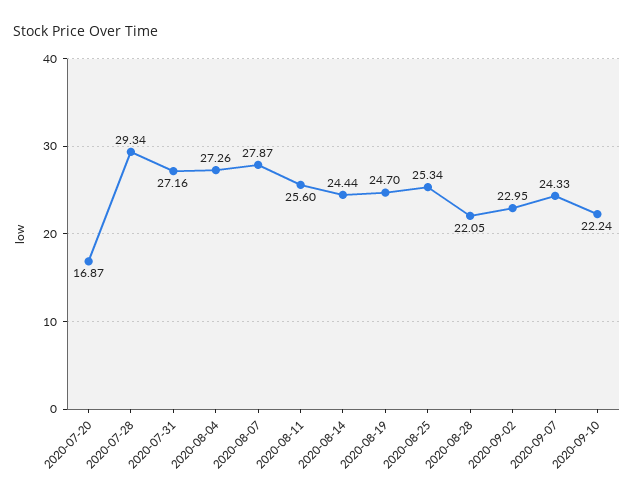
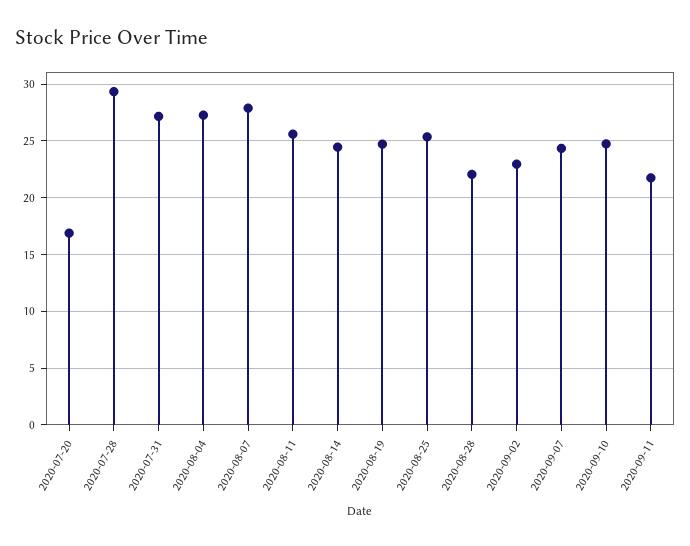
2020-09-10: 22.24 -> 25
2020-09-11: none -> 22

